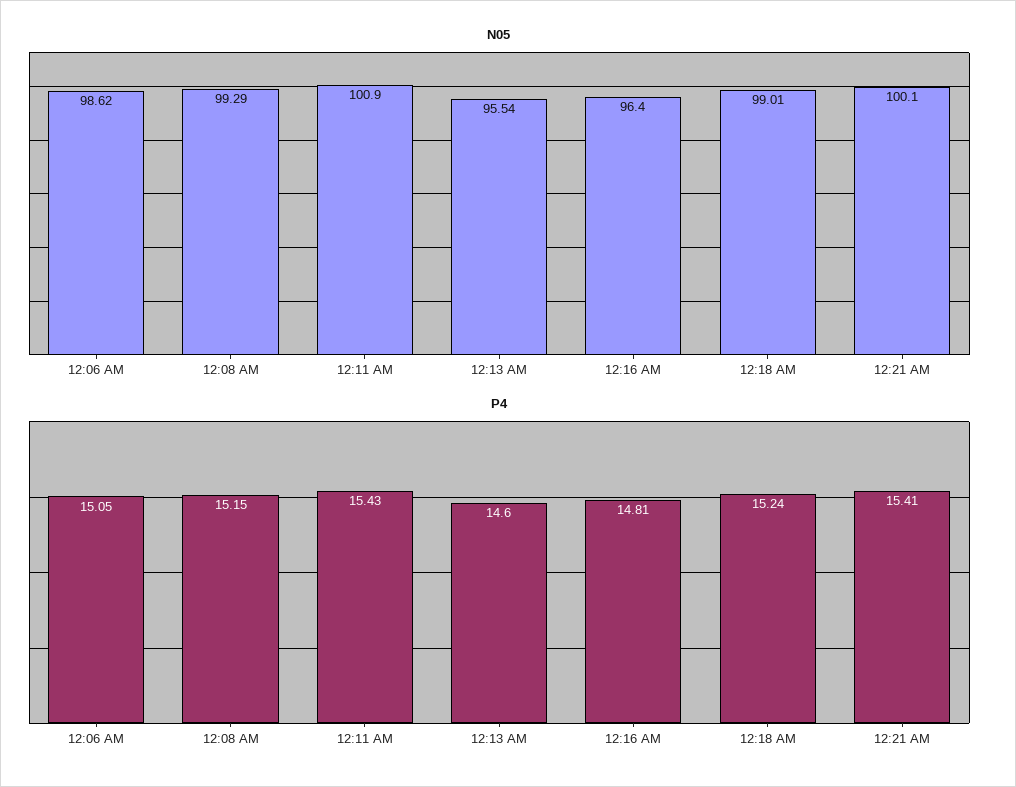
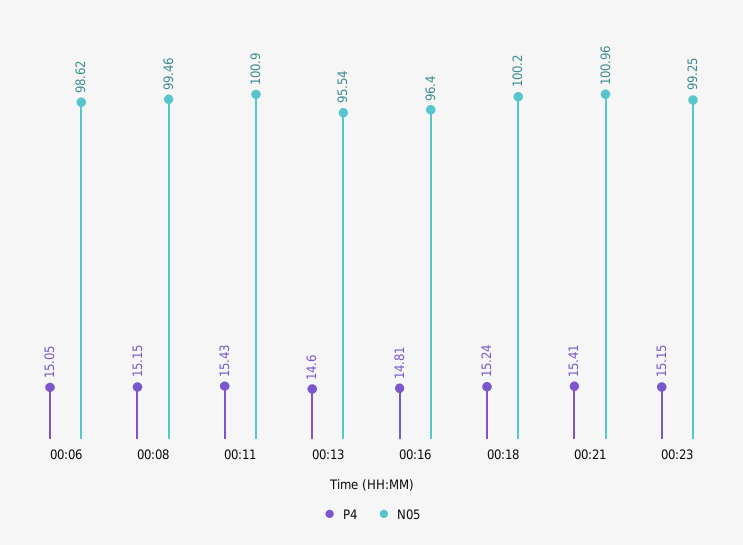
N05, 12:08 AM: 99.29 -> 99.46
N05, 12:18 AM: 99.01 -> 100.2
N05, 12:21 AM: 100.1 -> 100.96
P4, 00:23: none -> 15.15
N05, 00:23: none -> 99.25

